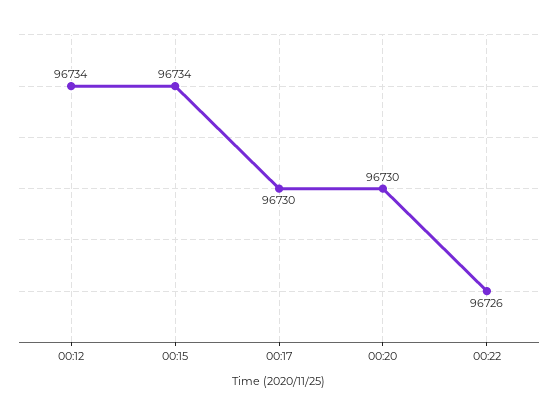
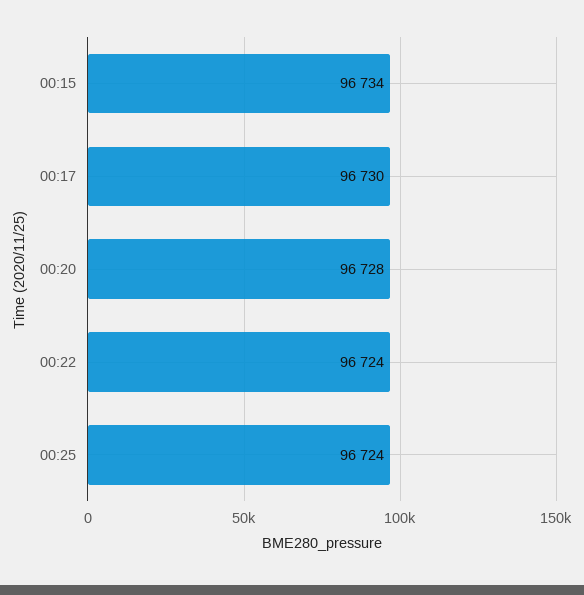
00:12: 96734 -> none
00:20: 96730 -> 96728
00:22: 96726 -> 96724
00:25: none -> 96724

